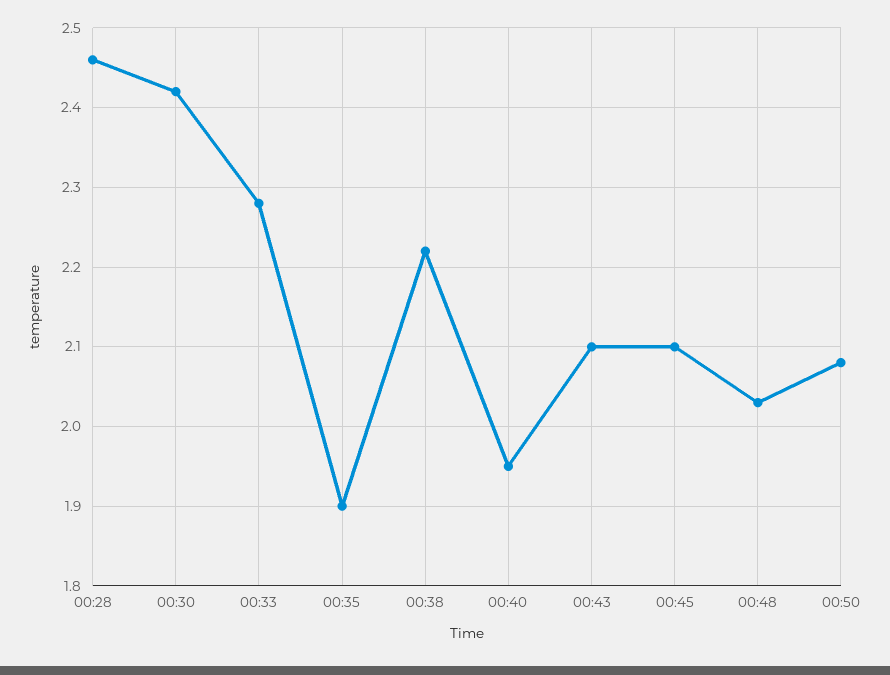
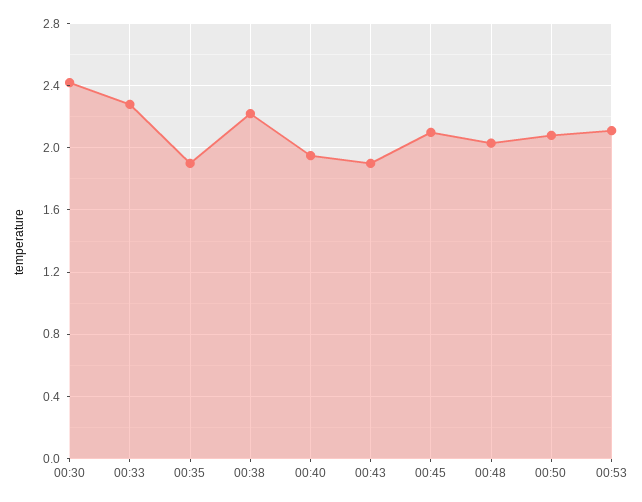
00:28: 2.46 -> none
00:43: 2.1 -> 1.9
00:53: none -> 2.1

